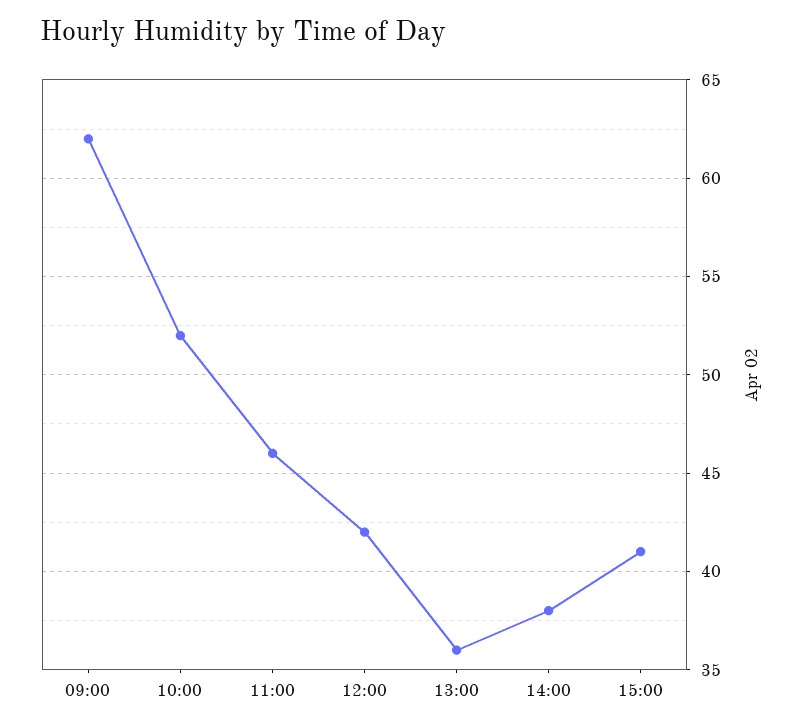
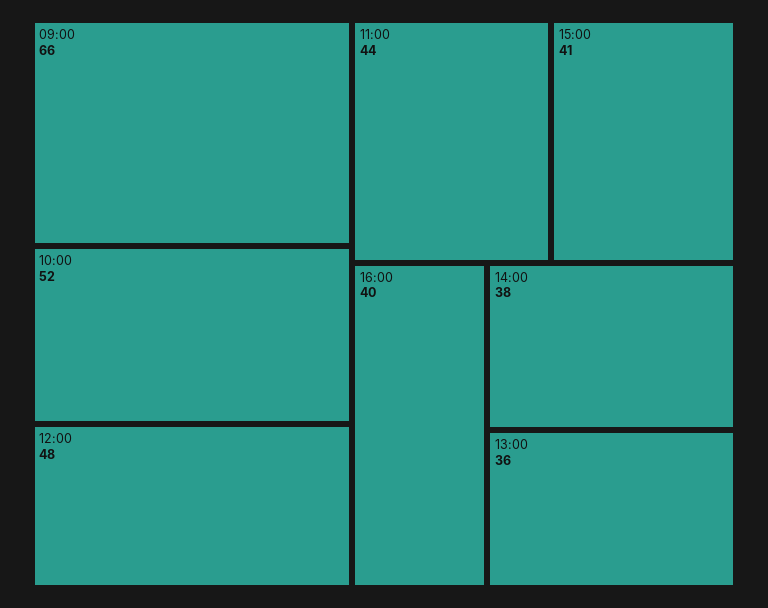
09:00: 62 -> 66
11:00: 46 -> 44
12:00: 42 -> 48
16:00: none -> 40

